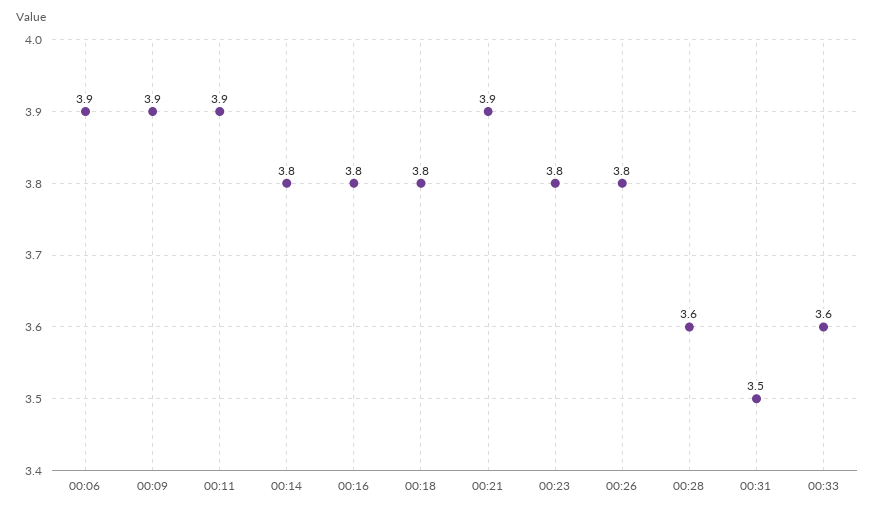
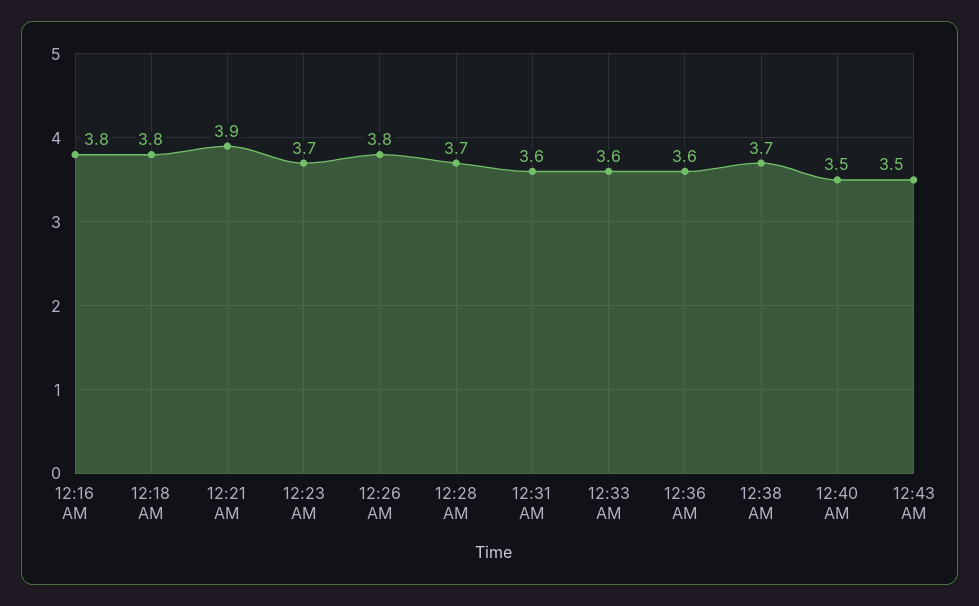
00:06: 3.9 -> none
00:09: 3.9 -> none
00:11: 3.9 -> none
00:14: 3.8 -> none
00:23: 3.8 -> 3.7
00:28: 3.6 -> 3.7
00:31: 3.5 -> 3.6
12:36 AM: none -> 3.6
12:38 AM: none -> 3.7
12:40 AM: none -> 3.5
12:43 AM: none -> 3.5

